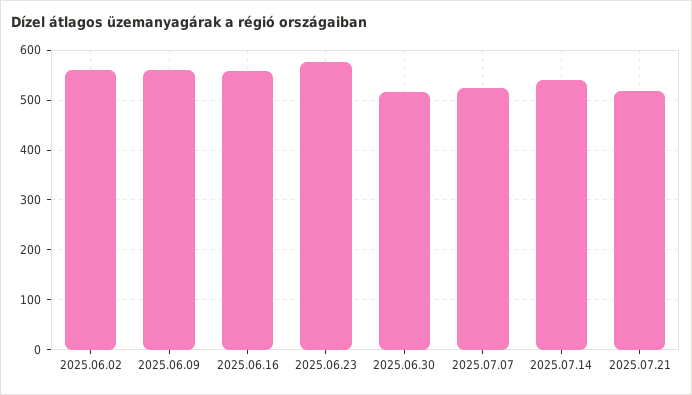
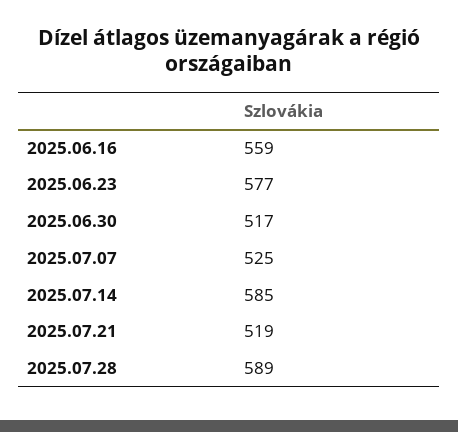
2025.06.02: 560 -> none
2025.06.09: 560 -> none
2025.07.14: 540 -> 585
2025.07.28: none -> 589

